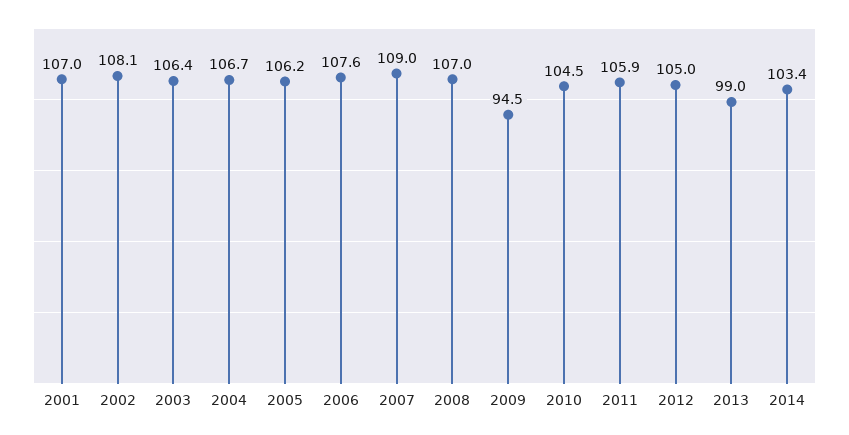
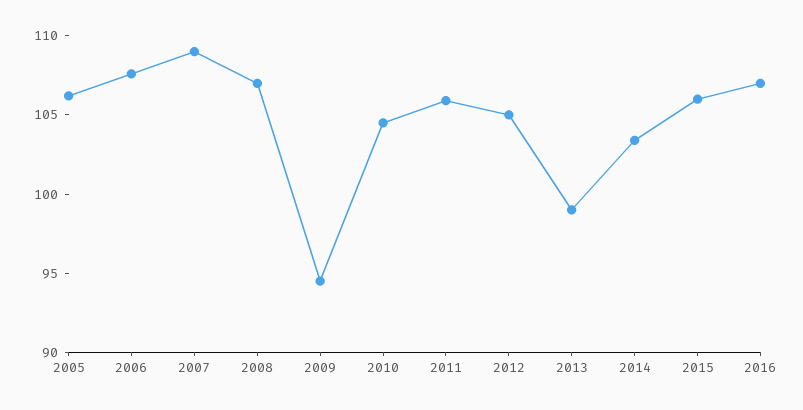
2001: 107 -> none
2002: 108.1 -> none
2003: 106.4 -> none
2004: 106.7 -> none
2015: none -> 106
2016: none -> 107

